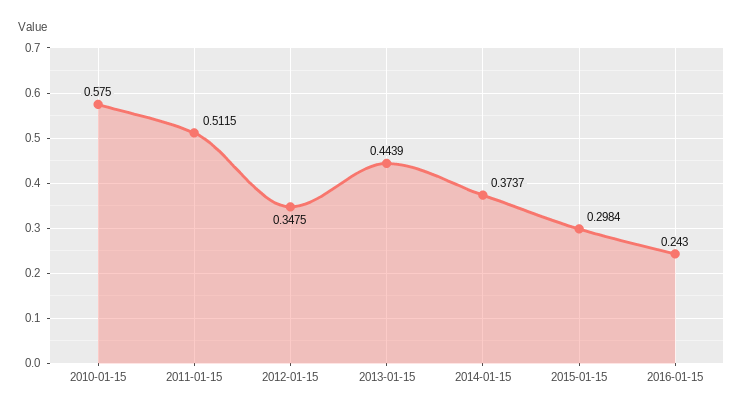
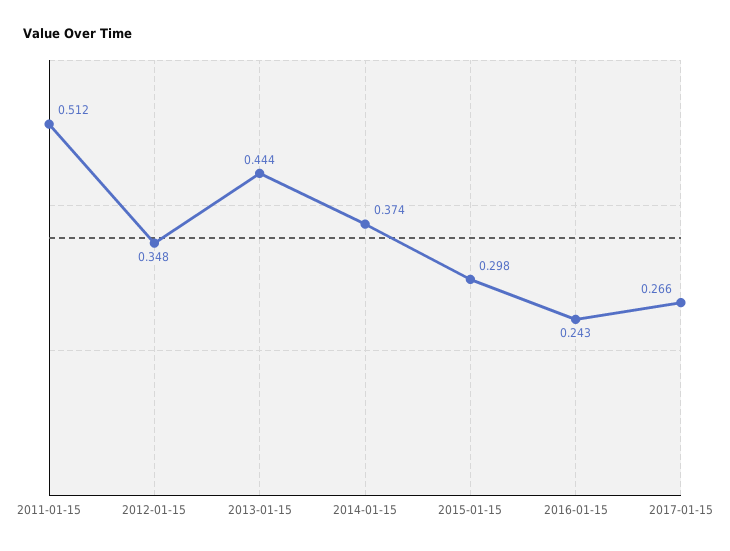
2010-01-15: 0.575 -> none
2017-01-15: none -> 0.266

